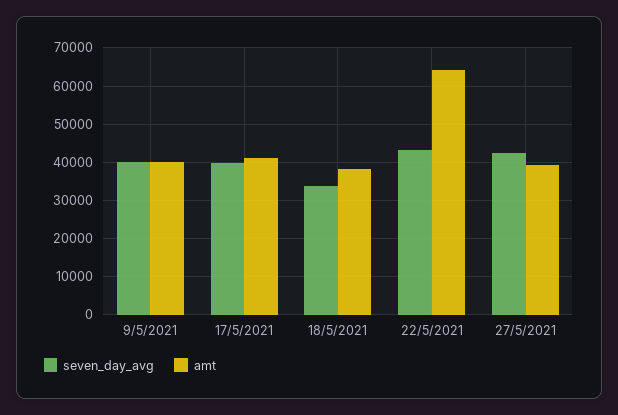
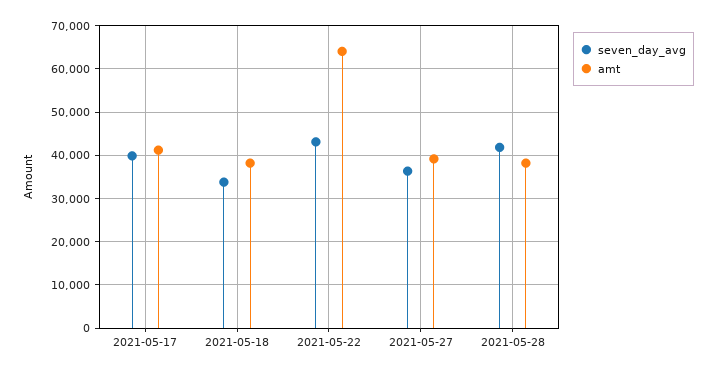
seven_day_avg, 9/5/2021: 40000 -> none
amt, 9/5/2021: 40000 -> none
seven_day_avg, 27/5/2021: 42000 -> 36000
seven_day_avg, 2021-05-28: none -> 42000
amt, 2021-05-28: none -> 38000

